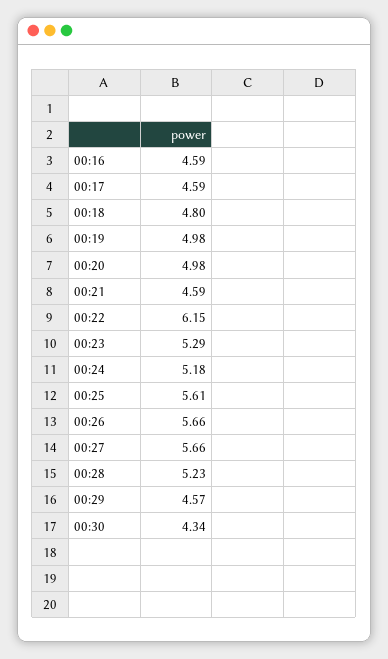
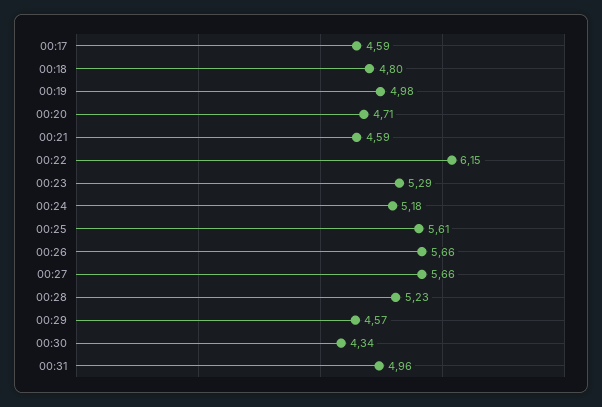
00:16: 4.59 -> none
00:20: 4.98 -> 4.71
00:31: none -> 4.96

